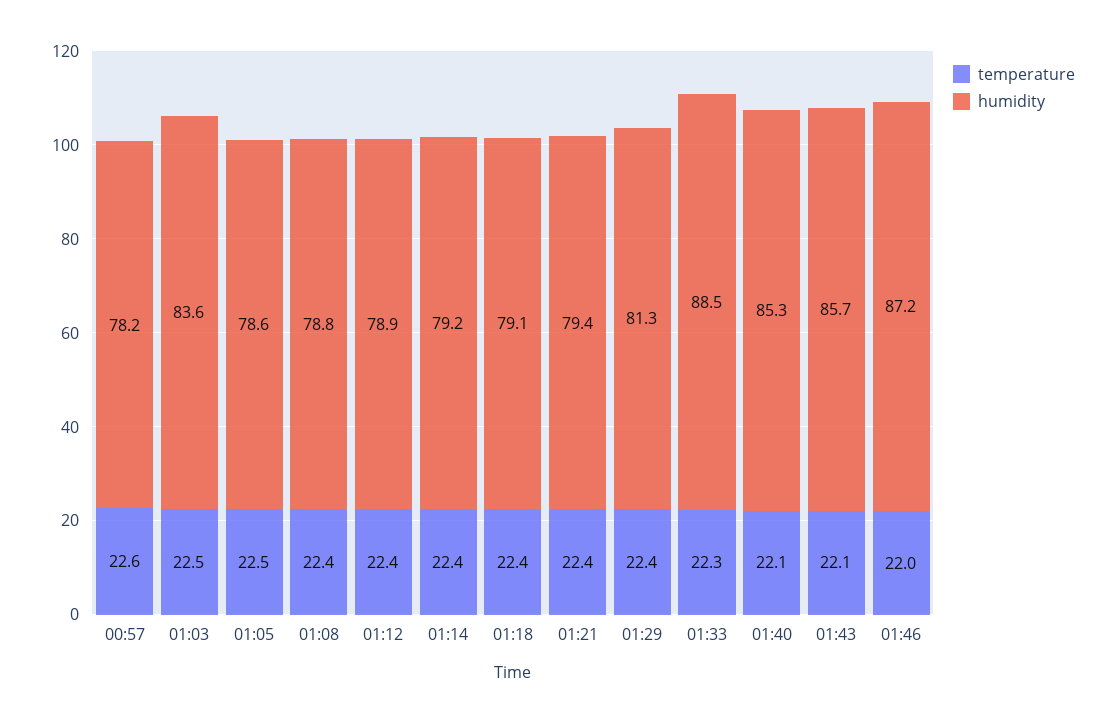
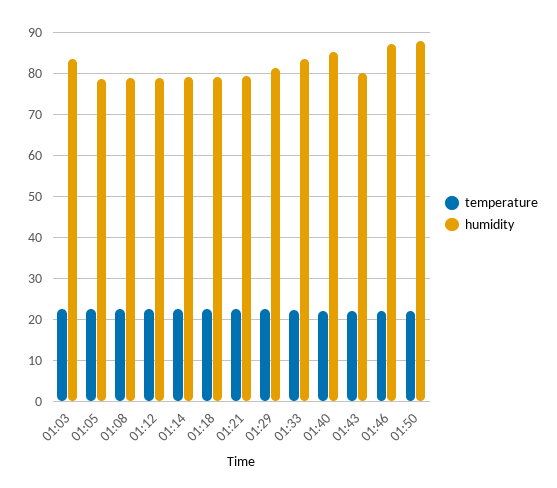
temperature, 00:57: 22.6 -> none
humidity, 00:57: 78.2 -> none
humidity, 01:33: 88.5 -> 84
humidity, 01:43: 85.7 -> 80
temperature, 01:50: none -> 22
humidity, 01:50: none -> 88

